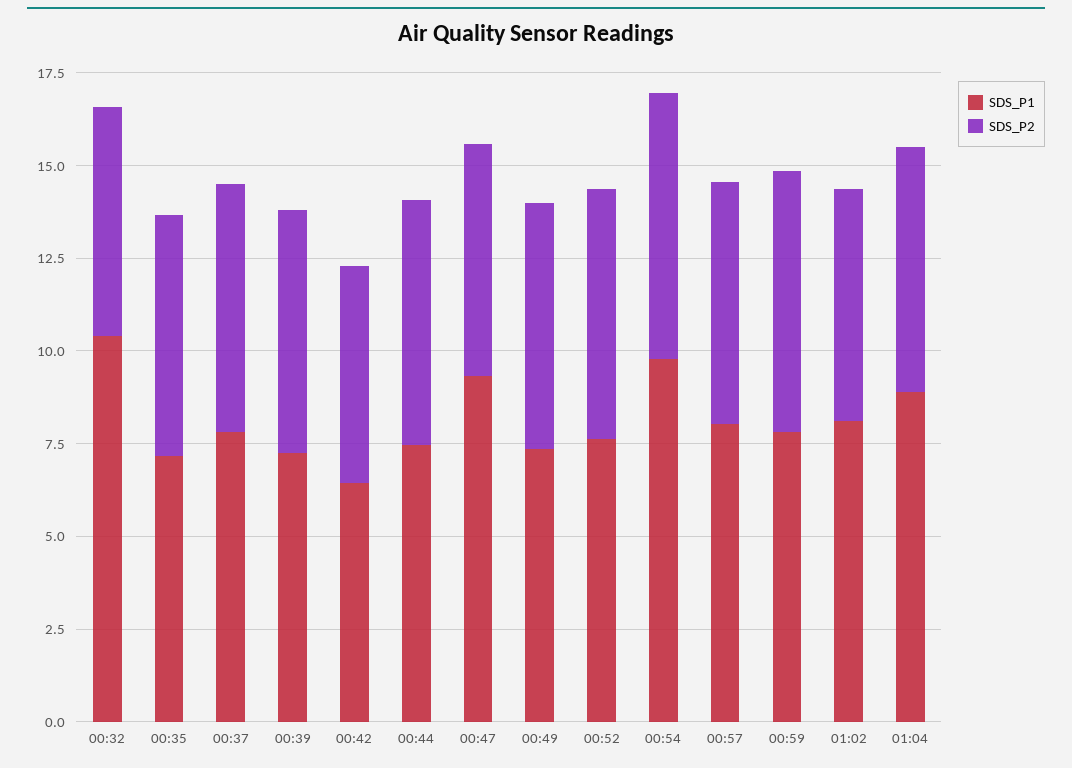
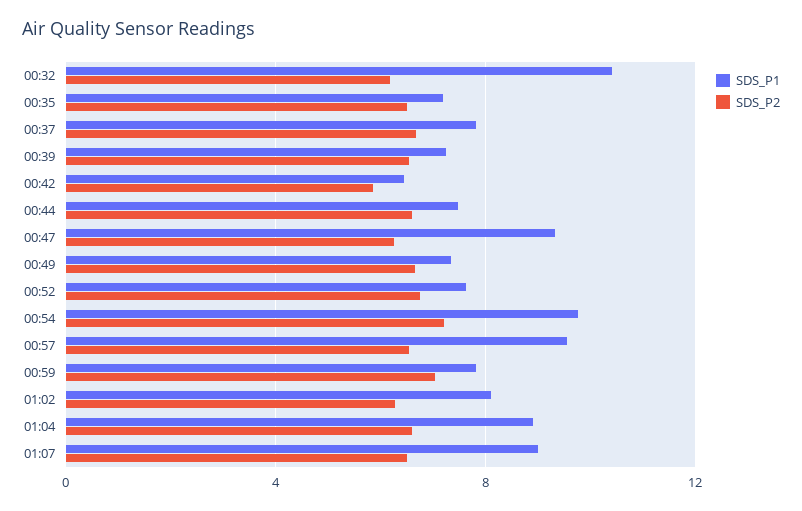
SDS_P1, 00:57: 8 -> 9.5
SDS_P1, 01:07: none -> 9
SDS_P2, 01:07: none -> 6.5

